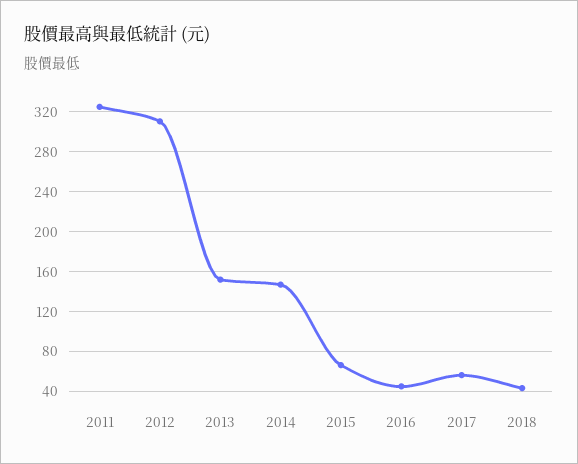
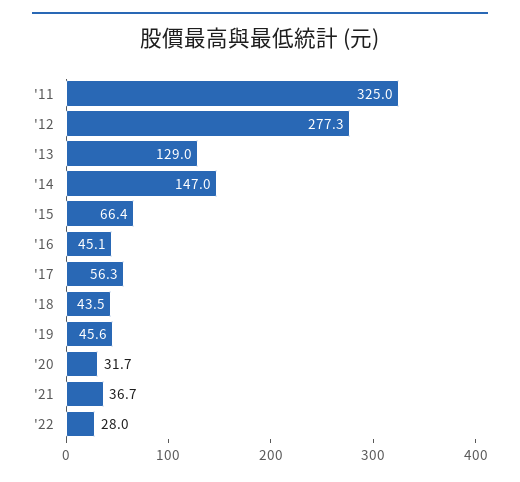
2012: 310 -> 277.3
2013: 150 -> 129
'19: none -> 45.6
'20: none -> 31.7
'21: none -> 36.7
'22: none -> 28

